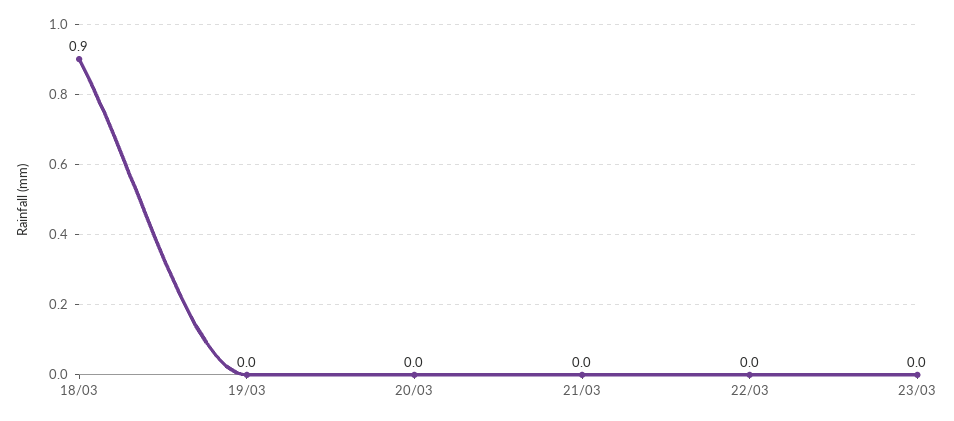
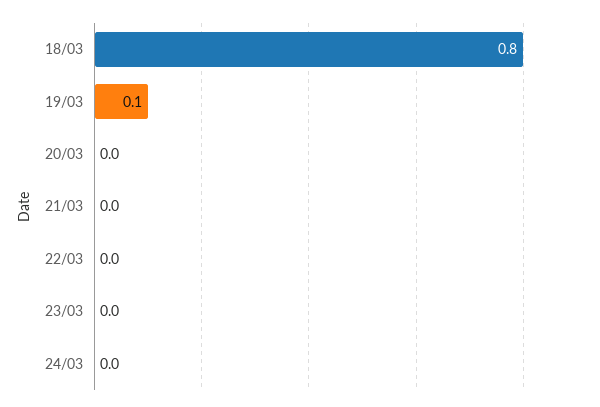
18/03: 0.9 -> 0.8
19/03: 0 -> 0.1
24/03: none -> 0

